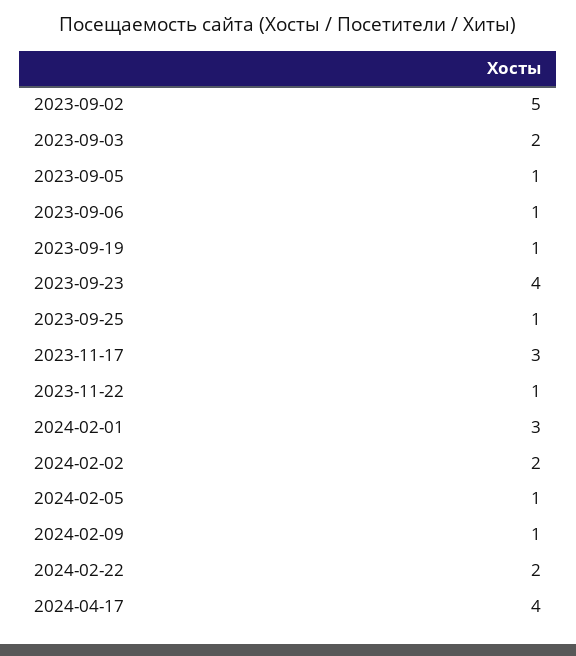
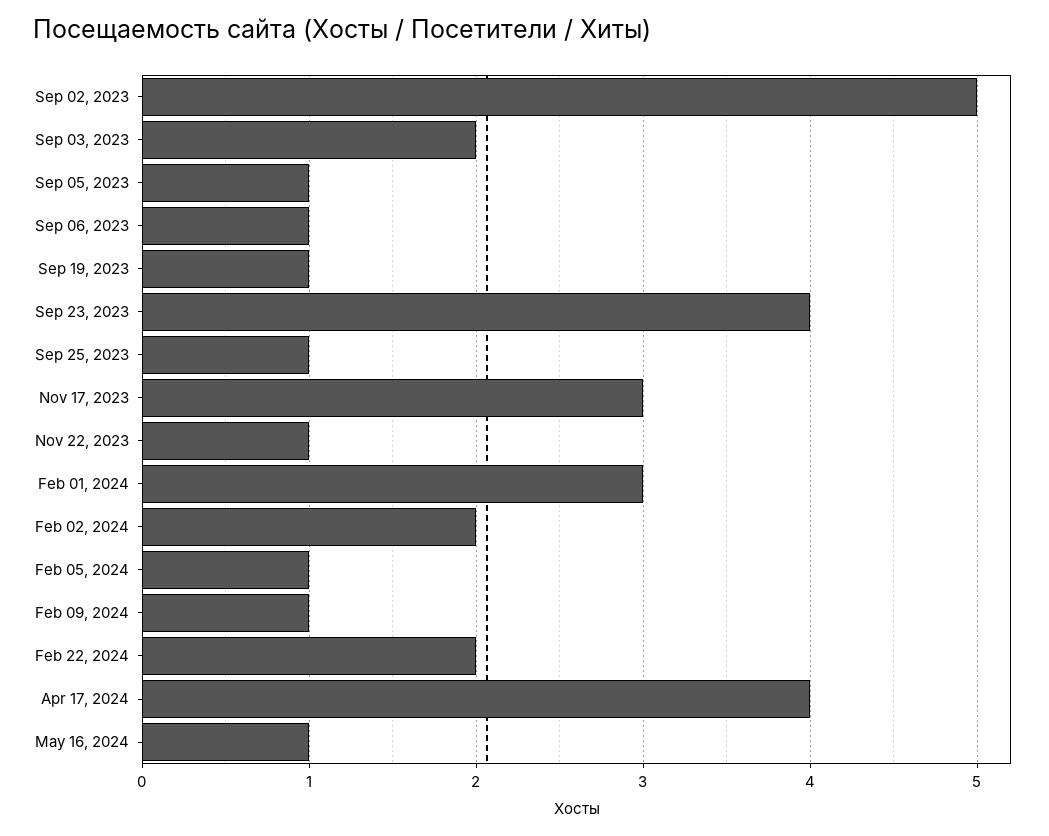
May 16, 2024: none -> 1

